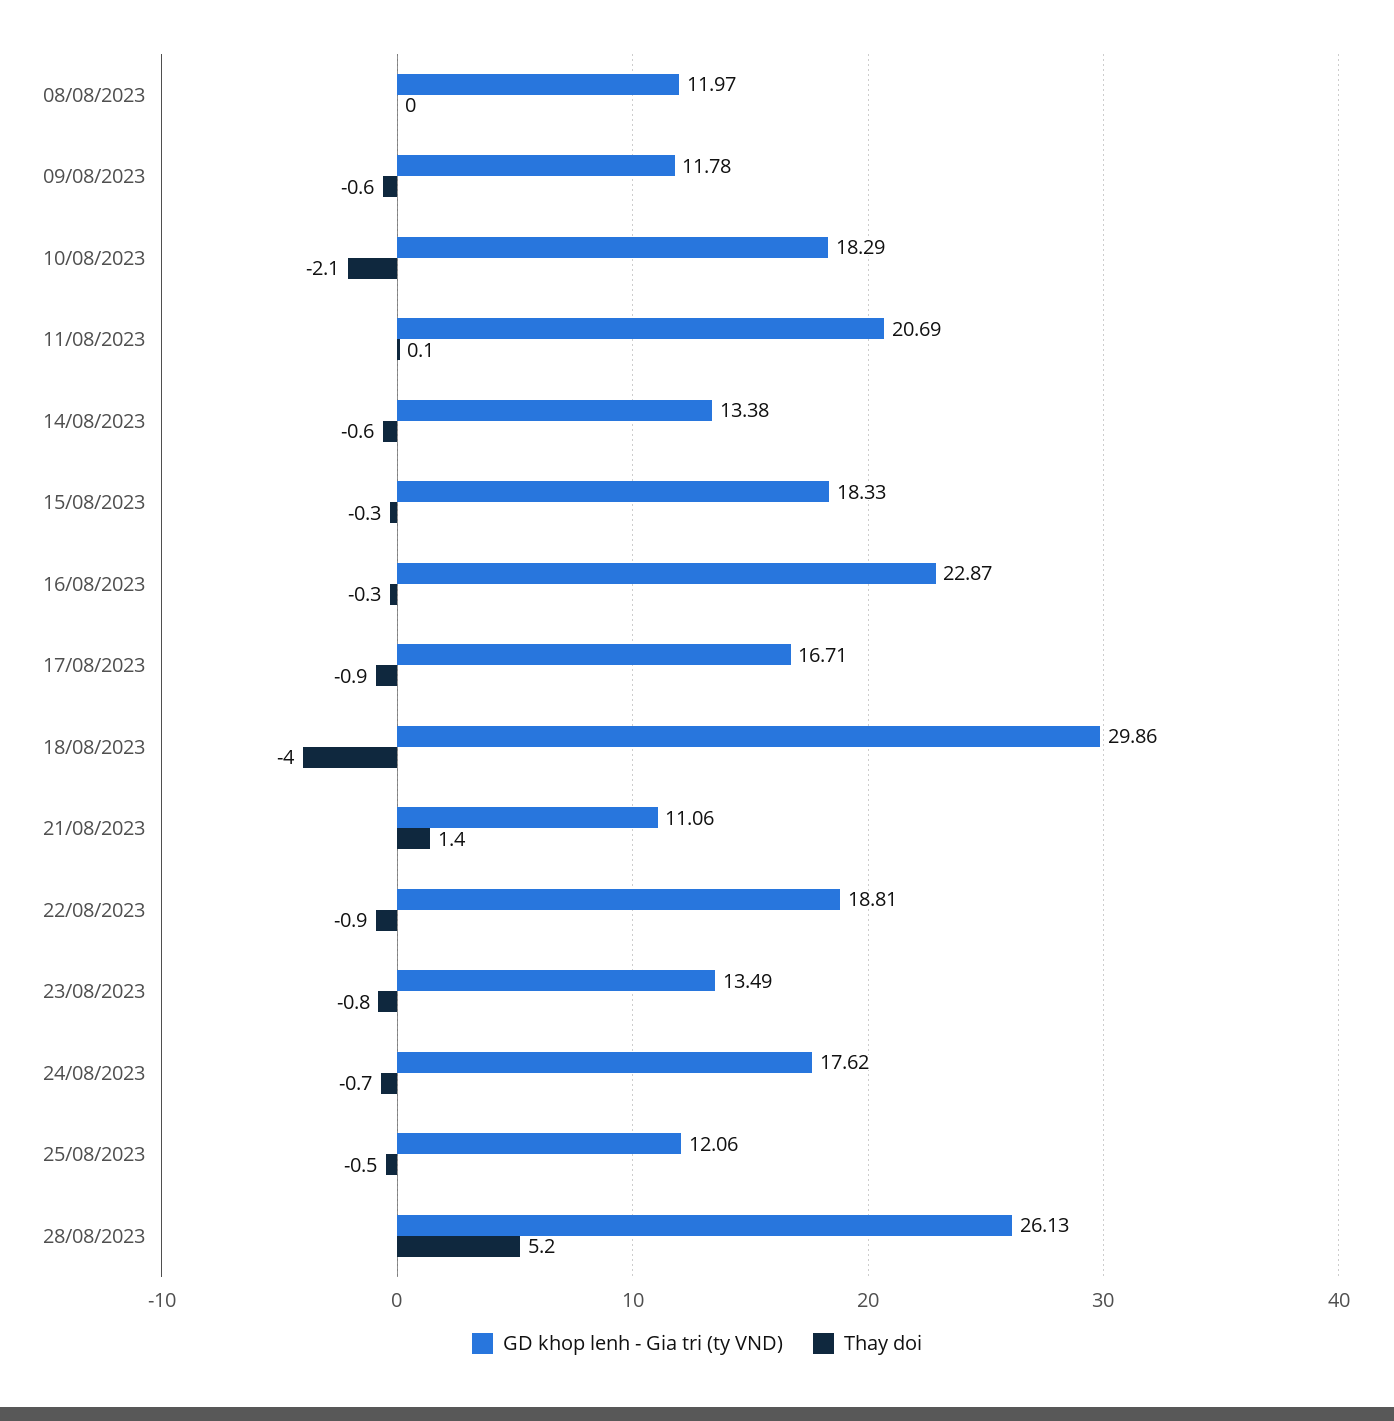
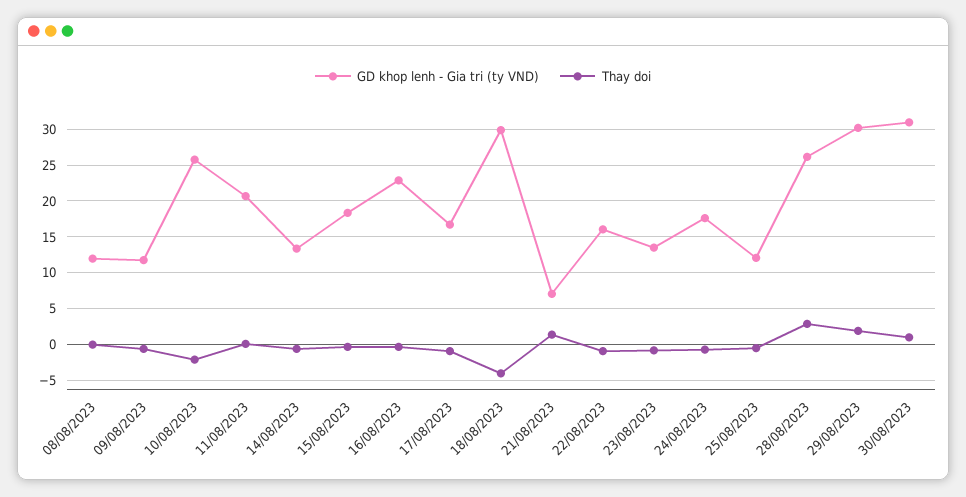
GD khop lenh - Gia tri (ty VND), 10/08/2023: 18.29 -> 26
GD khop lenh - Gia tri (ty VND), 21/08/2023: 11.06 -> 7
GD khop lenh - Gia tri (ty VND), 22/08/2023: 18.81 -> 16
Thay doi, 28/08/2023: 5.2 -> 3
GD khop lenh - Gia tri (ty VND), 29/08/2023: none -> 30
Thay doi, 29/08/2023: none -> 2
GD khop lenh - Gia tri (ty VND), 30/08/2023: none -> 31
Thay doi, 30/08/2023: none -> 1

